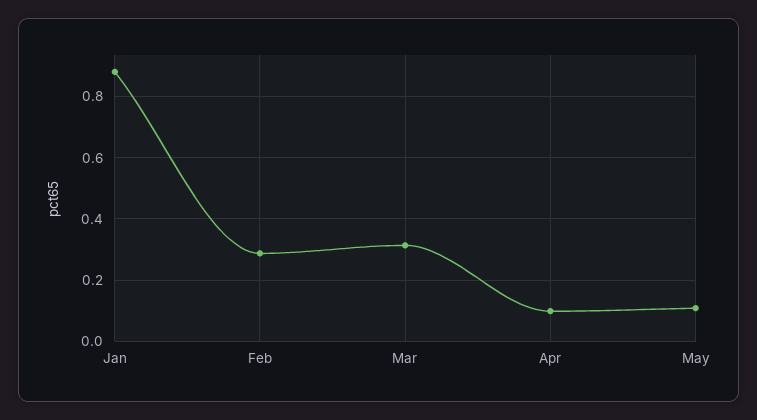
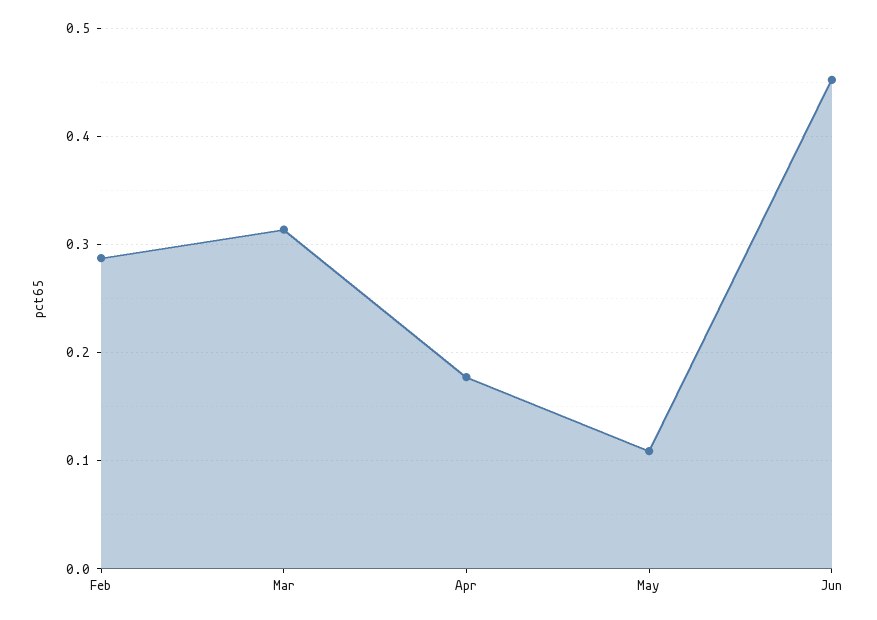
Jan: 0.88 -> none
Apr: 0.1 -> 0.18
Jun: none -> 0.45

